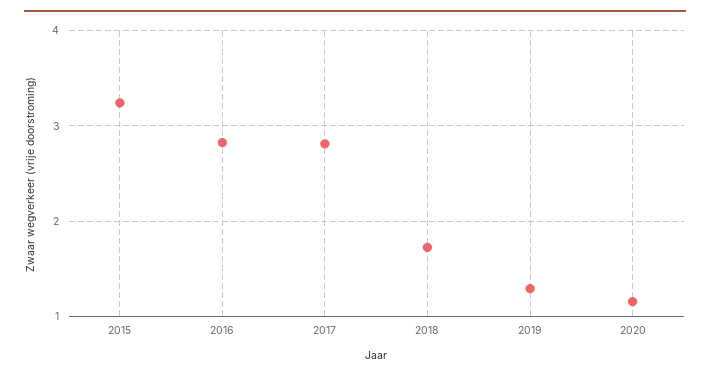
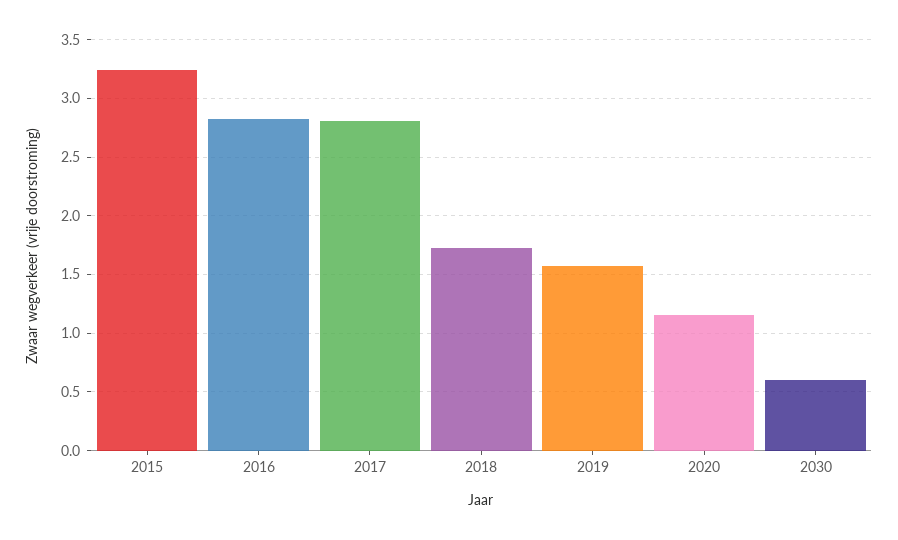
2019: 1.3 -> 1.6
2030: none -> 0.6

